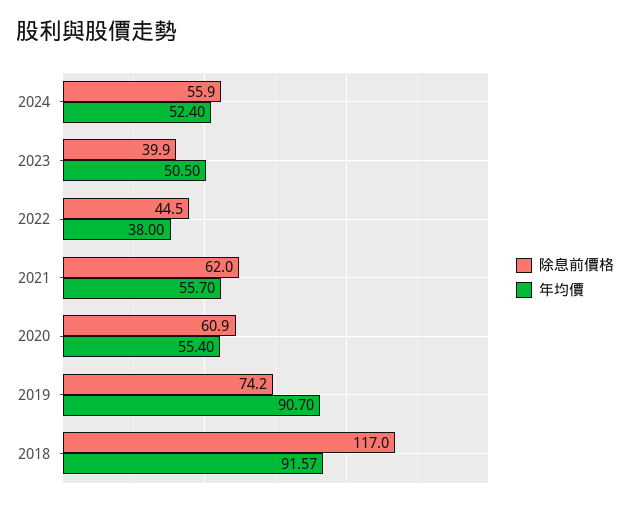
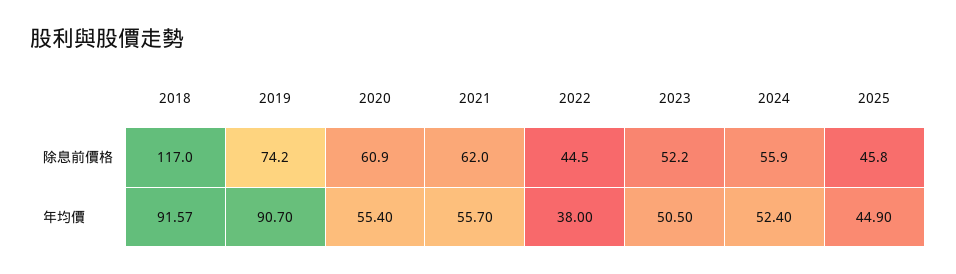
除息前價格, 2023: 39.9 -> 52.2
除息前價格, 2025: none -> 45.8
年均價, 2025: none -> 44.9

